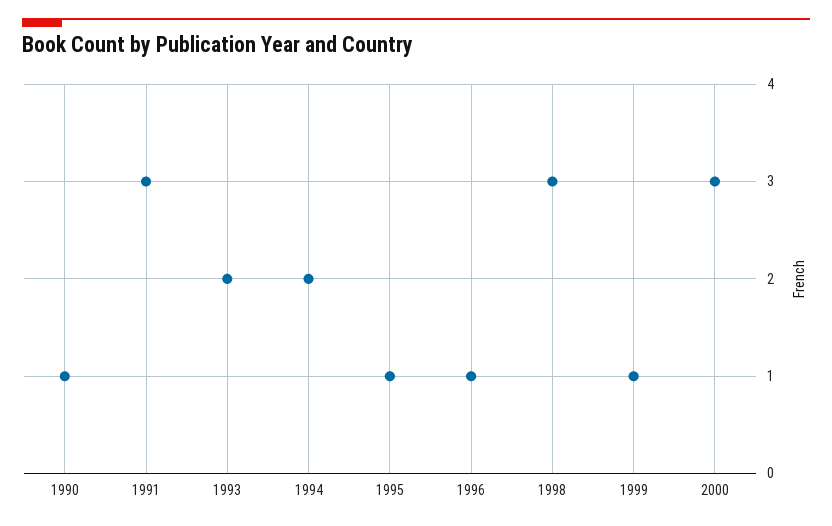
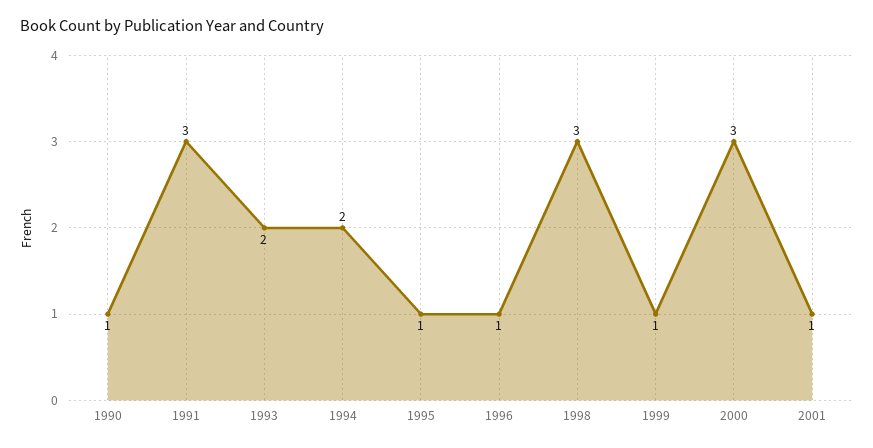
2001: none -> 1

